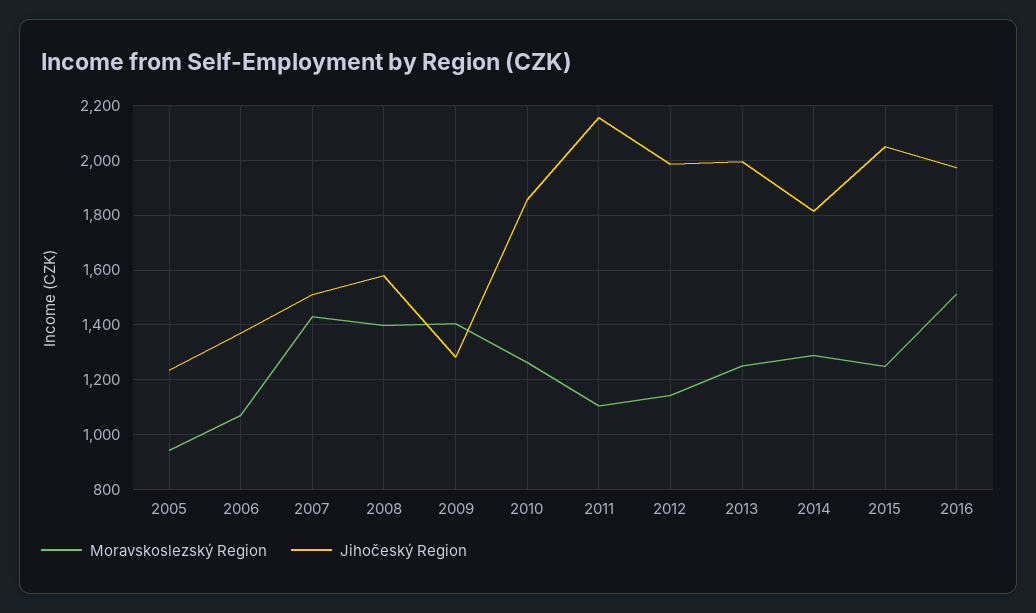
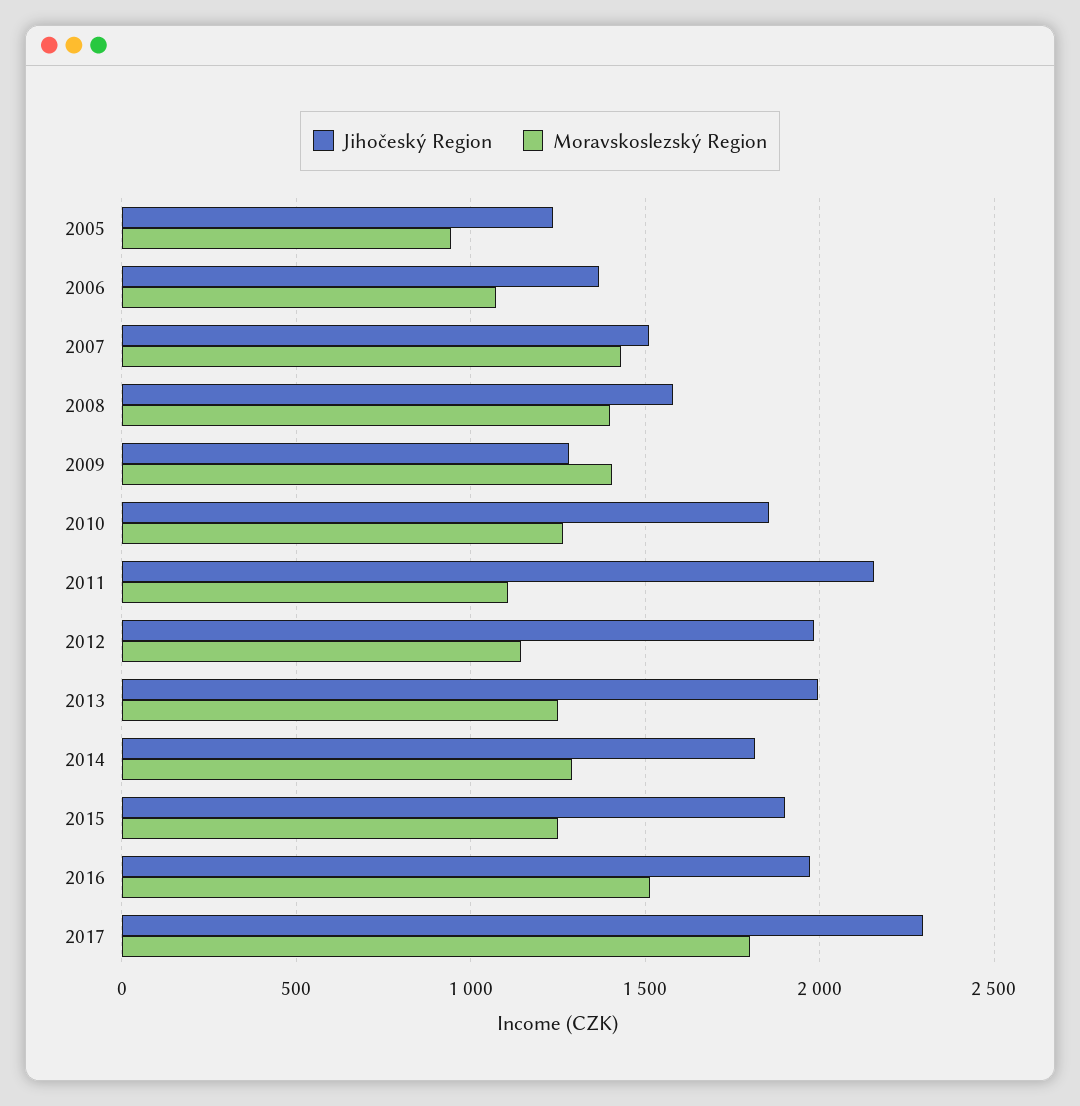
Jihočeský Region, 2015: 2050 -> 1900
Jihočeský Region, 2017: none -> 2300
Moravskoslezský Region, 2017: none -> 1800

